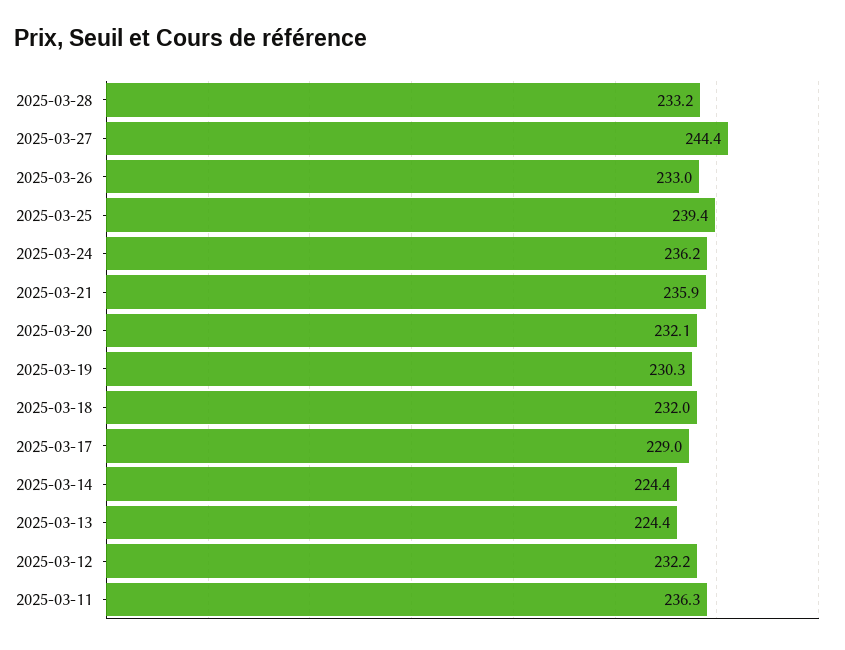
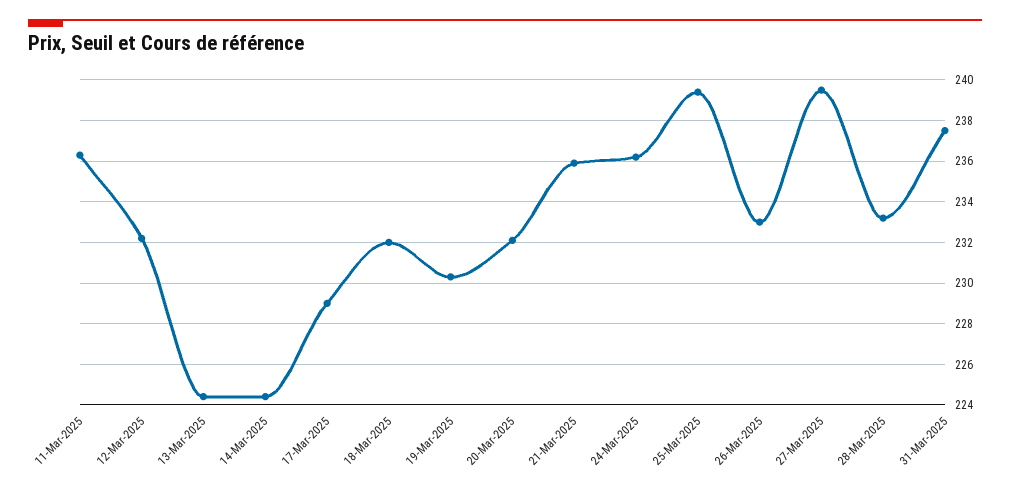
2025-03-27: 244.4 -> 239.5
31-Mar-2025: none -> 237.5

